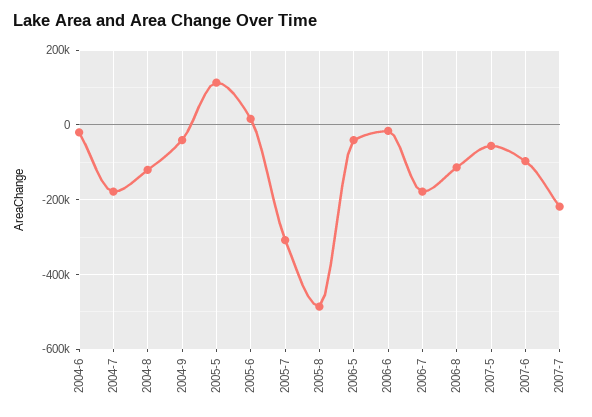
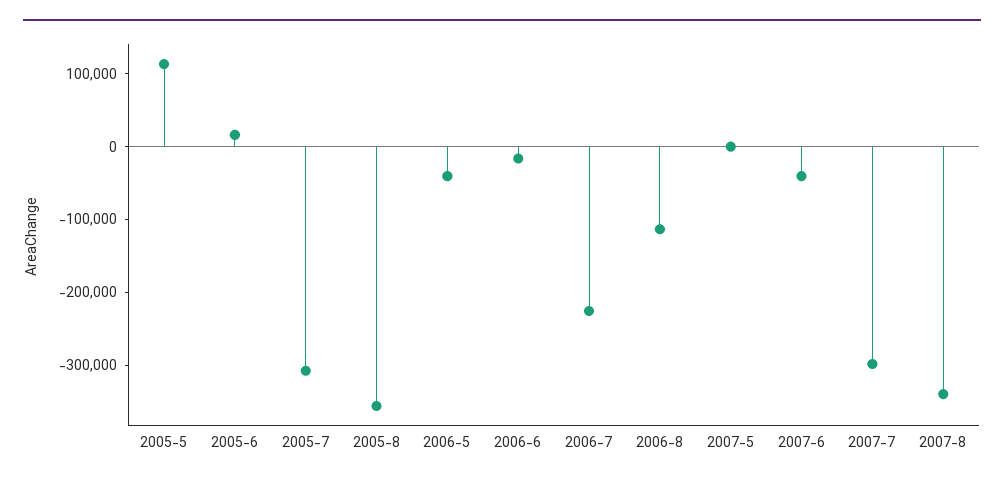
2004-6: -20000 -> none
2004-7: -180000 -> none
2004-8: -120000 -> none
2004-9: -40000 -> none
2005-8: -480000 -> -360000
2006-7: -180000 -> -220000
2007-5: -60000 -> 0
2007-6: -100000 -> -40000
2007-7: -220000 -> -300000
2007-8: none -> -340000

